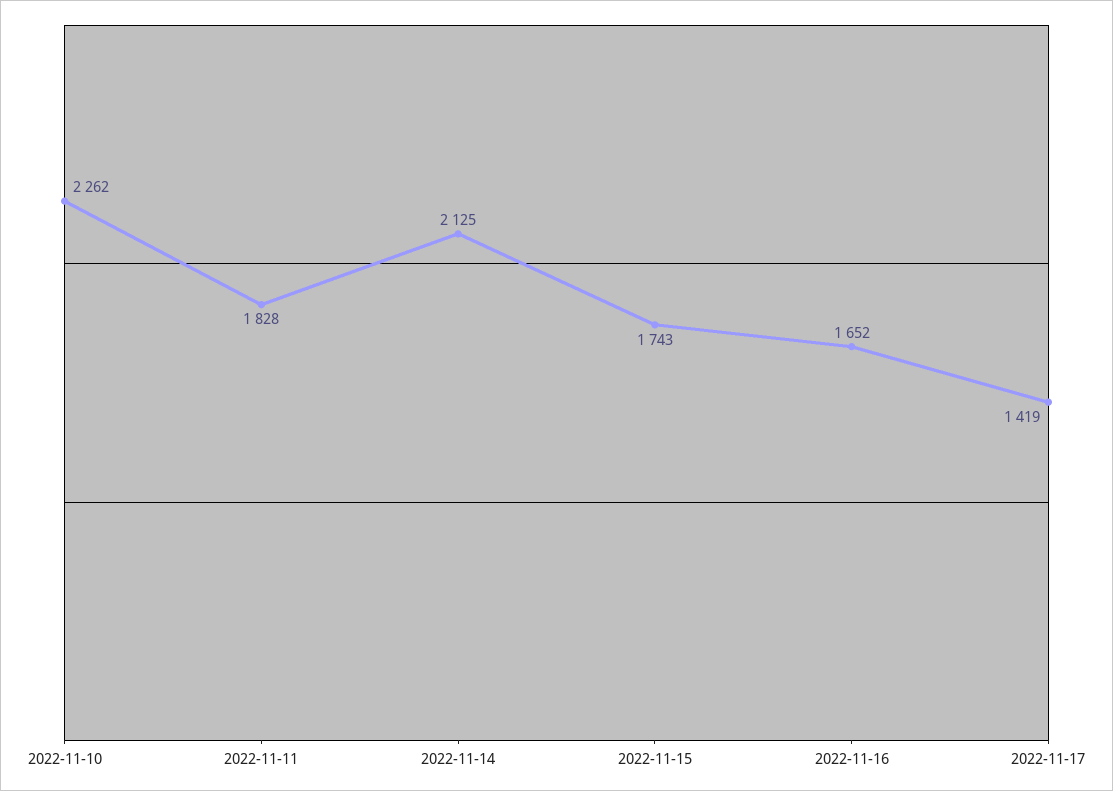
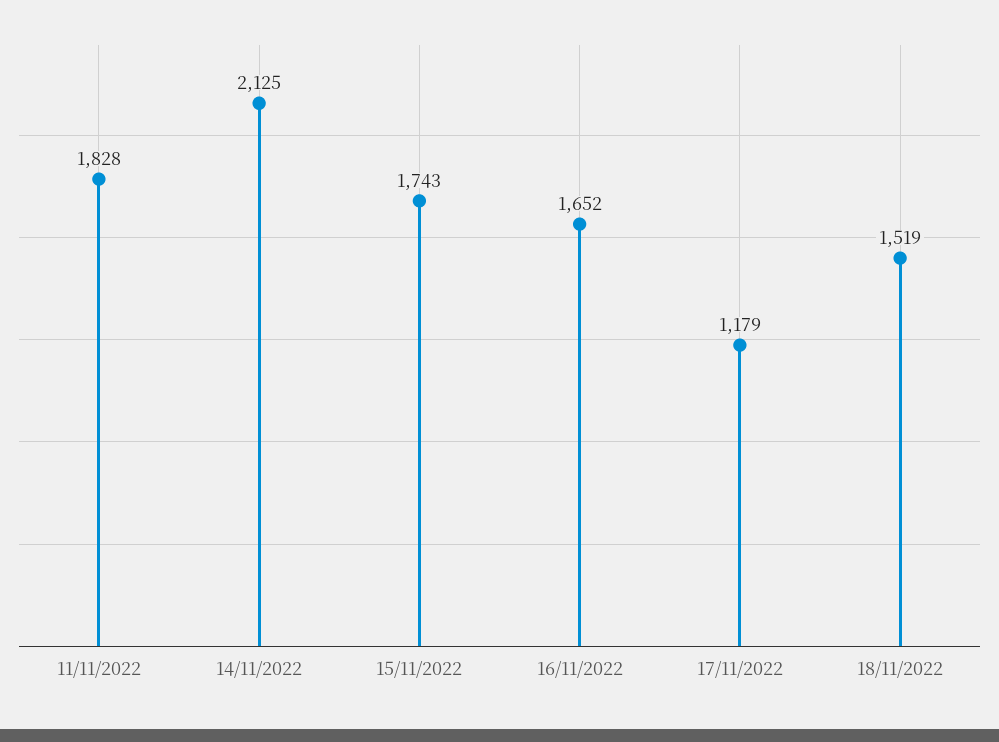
2022-11-10: 2262 -> none
2022-11-17: 1419 -> 1179
18/11/2022: none -> 1519

